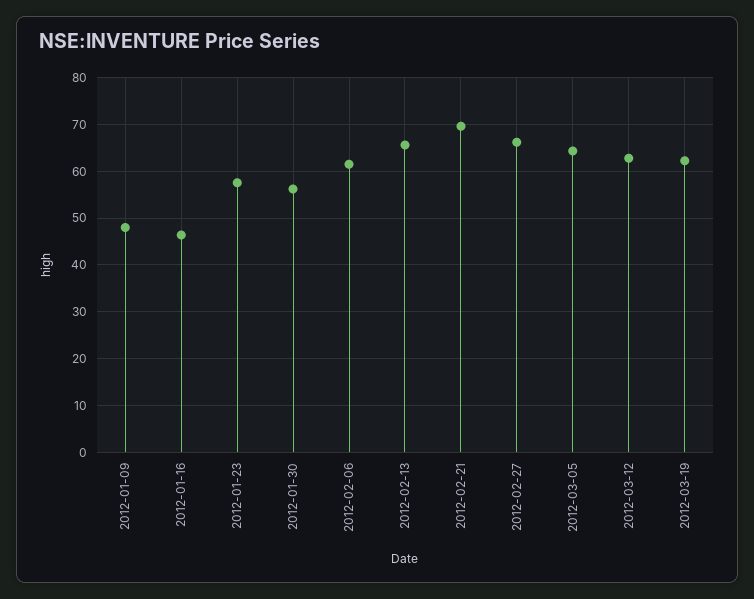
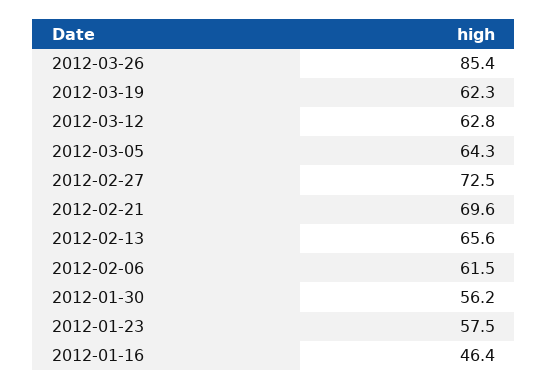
2012-01-09: 48 -> none
2012-02-27: 66 -> 72.5
2012-03-26: none -> 85.4

